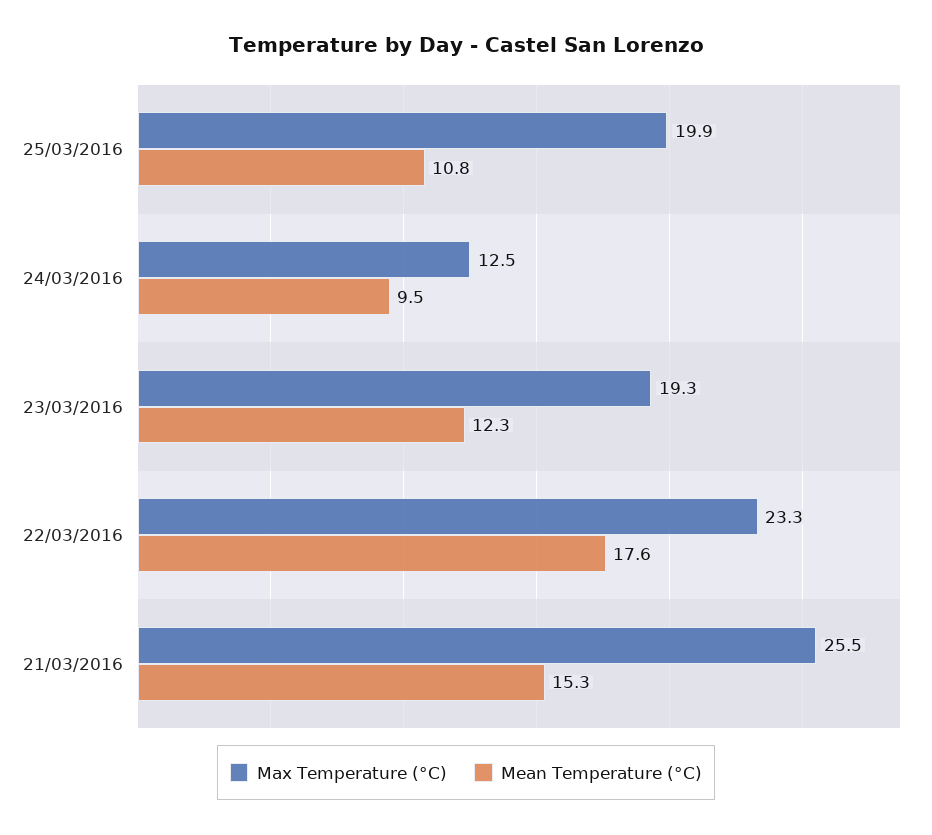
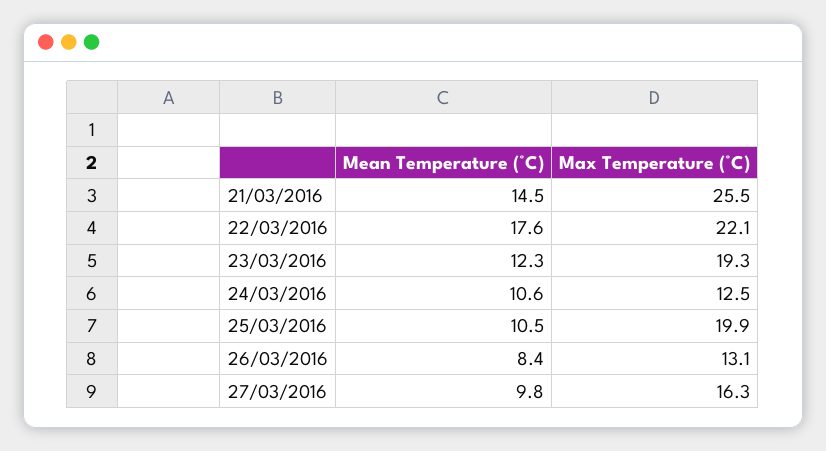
Mean Temperature (°C), 25/03/2016: 10.8 -> 10.5
Mean Temperature (°C), 24/03/2016: 9.5 -> 10.6
Max Temperature (°C), 22/03/2016: 23.3 -> 22.1
Mean Temperature (°C), 21/03/2016: 15.3 -> 14.5
Mean Temperature (°C), 26/03/2016: none -> 8.4
Max Temperature (°C), 26/03/2016: none -> 13.1
Mean Temperature (°C), 27/03/2016: none -> 9.8
Max Temperature (°C), 27/03/2016: none -> 16.3

